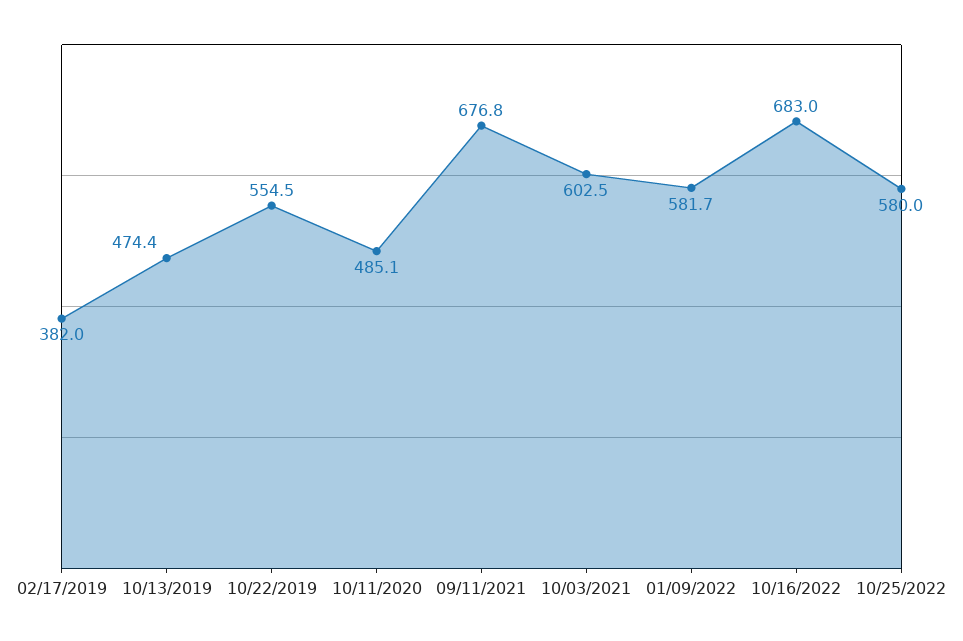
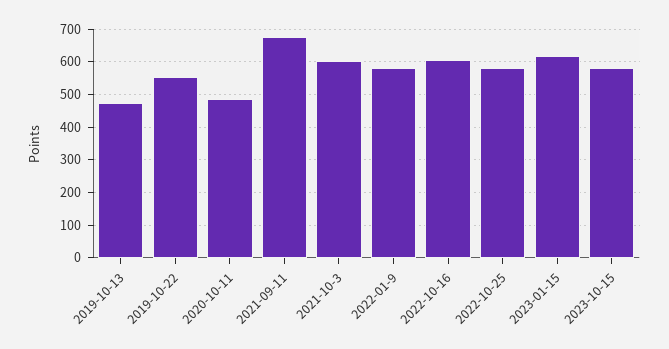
02/17/2019: 382 -> none
10/16/2022: 683 -> 600
2023-01-15: none -> 620
2023-10-15: none -> 580

